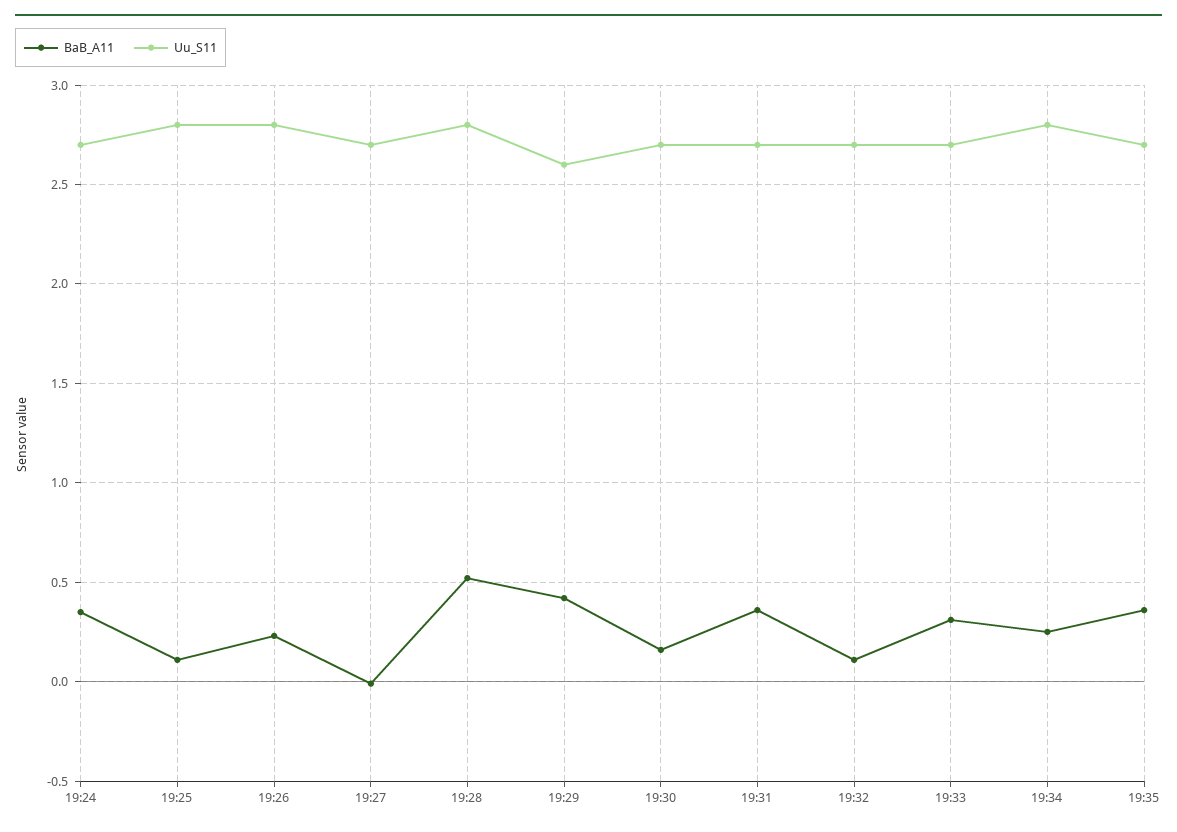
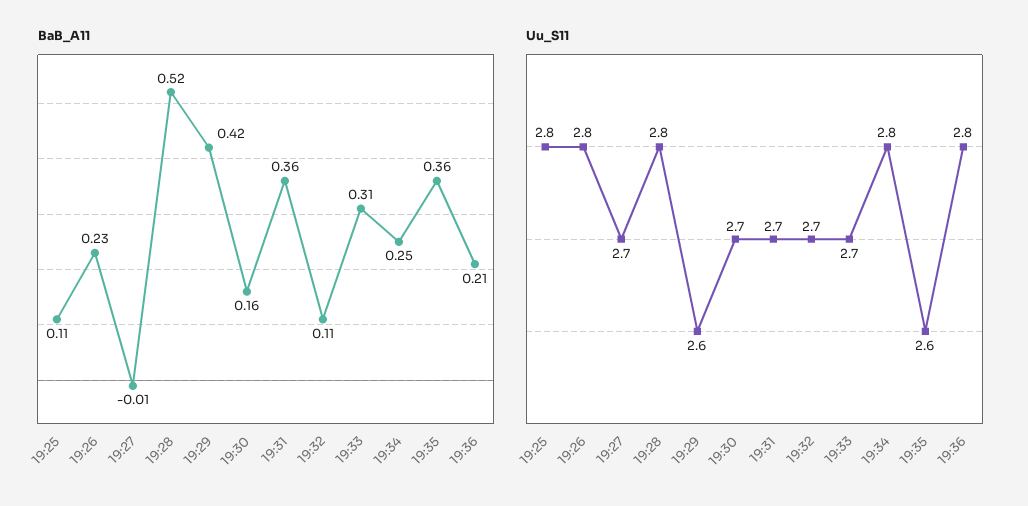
BaB_A11, 19:24: 0.35 -> none
Uu_S11, 19:24: 2.7 -> none
Uu_S11, 19:35: 2.7 -> 2.6
BaB_A11, 19:36: none -> 0.21
Uu_S11, 19:36: none -> 2.8

